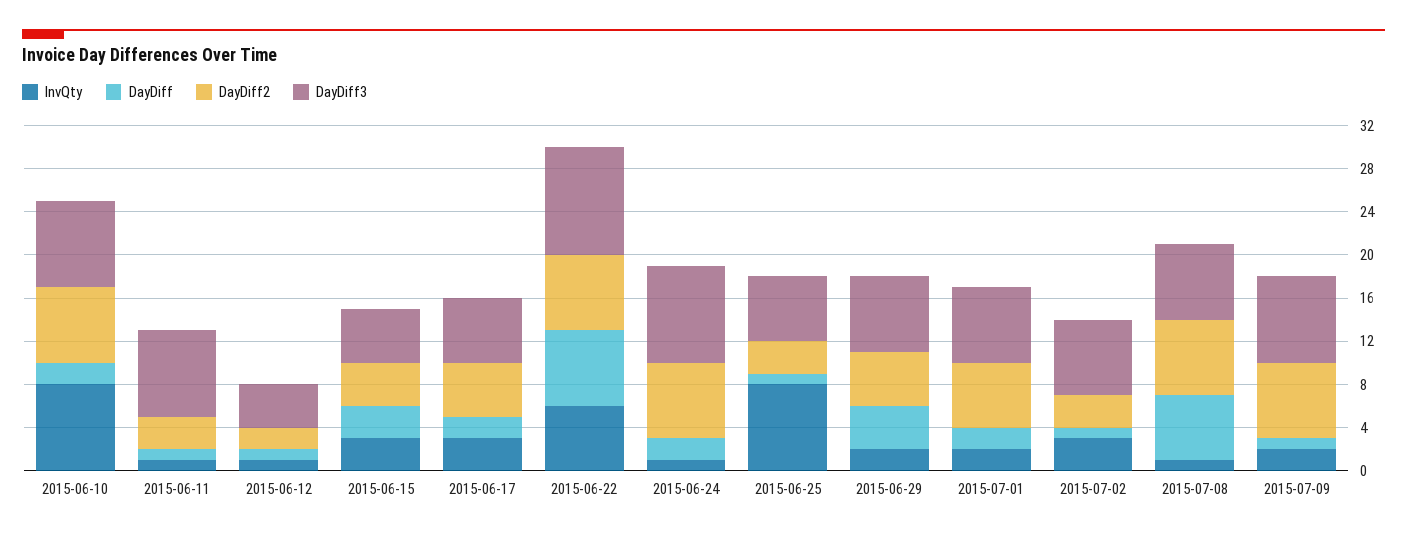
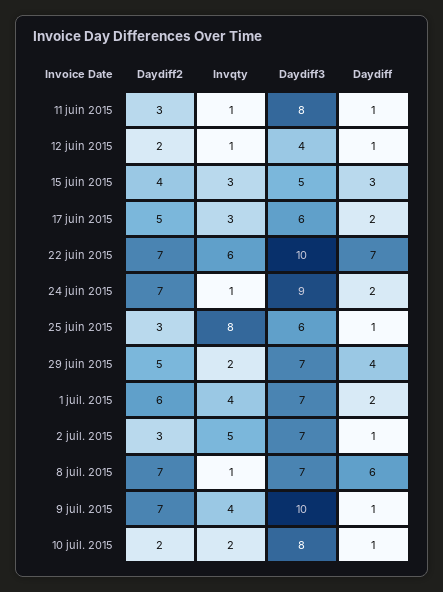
InvQty, 2015-06-10: 8 -> none
DayDiff, 2015-06-10: 2 -> none
DayDiff2, 2015-06-10: 7 -> none
DayDiff3, 2015-06-10: 8 -> none
InvQty, 2015-07-01: 2 -> 4
InvQty, 2015-07-02: 3 -> 5
InvQty, 2015-07-09: 2 -> 4
DayDiff3, 2015-07-09: 8 -> 10
DayDiff2, 10 juil. 2015: none -> 2
InvQty, 10 juil. 2015: none -> 2
DayDiff3, 10 juil. 2015: none -> 8
DayDiff, 10 juil. 2015: none -> 1

